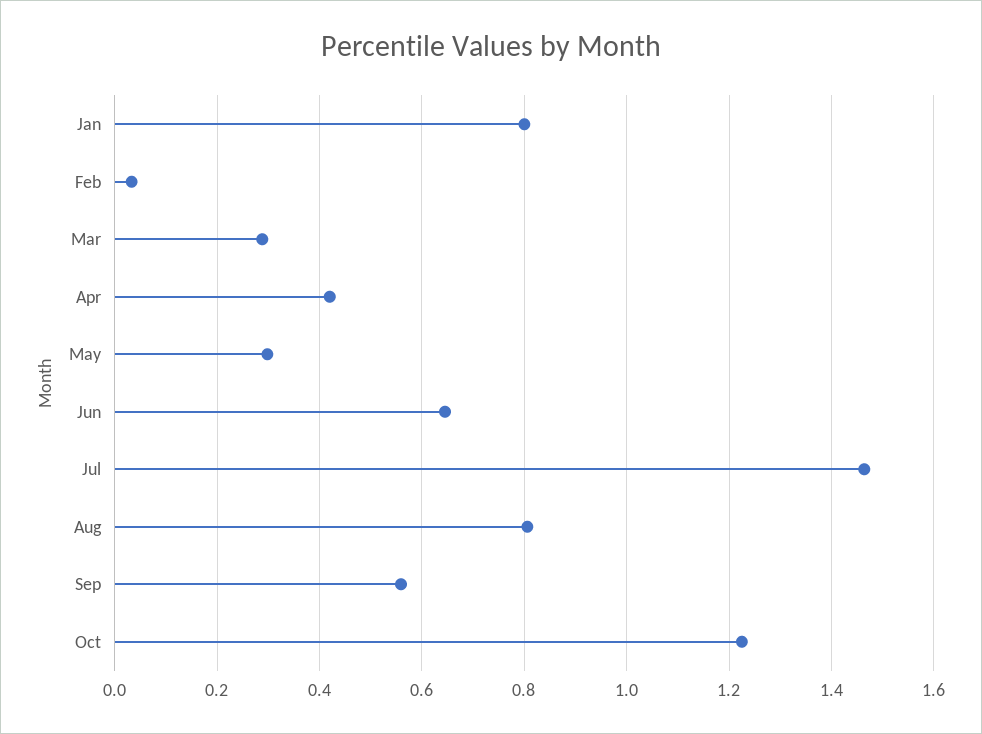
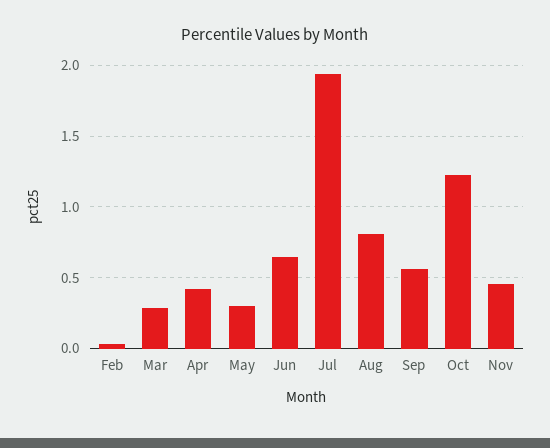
Jan: 0.8 -> none
Jul: 1.46 -> 1.95
Nov: none -> 0.45

